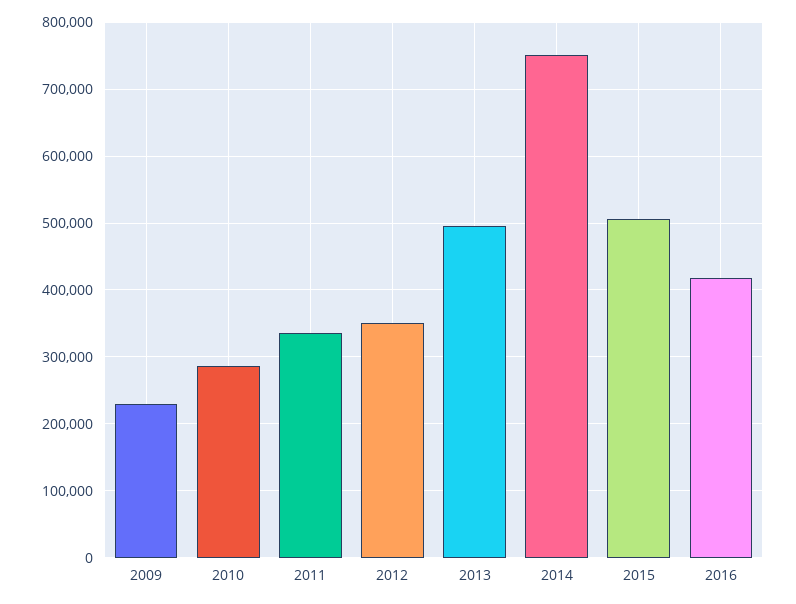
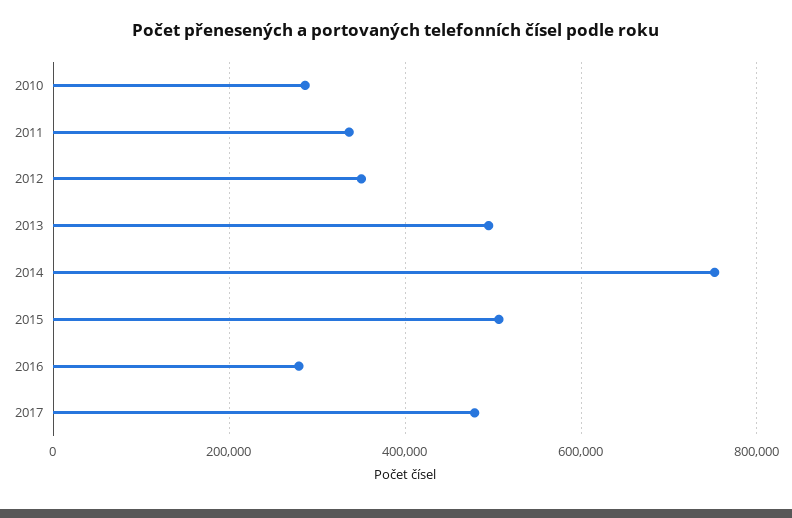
2009: 230000 -> none
2016: 420000 -> 280000
2017: none -> 480000

